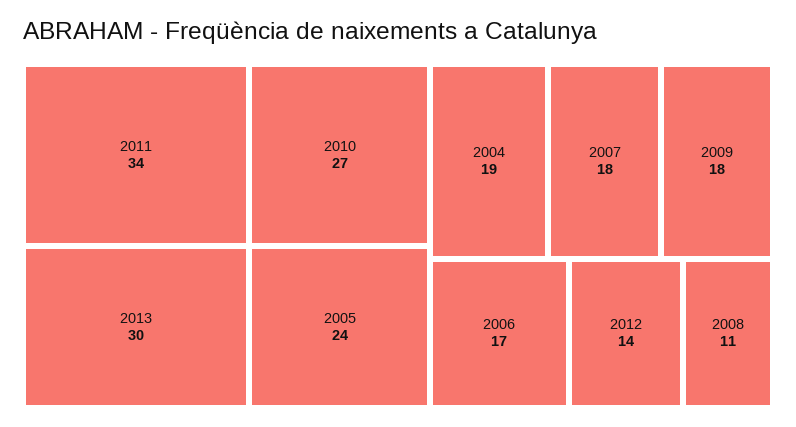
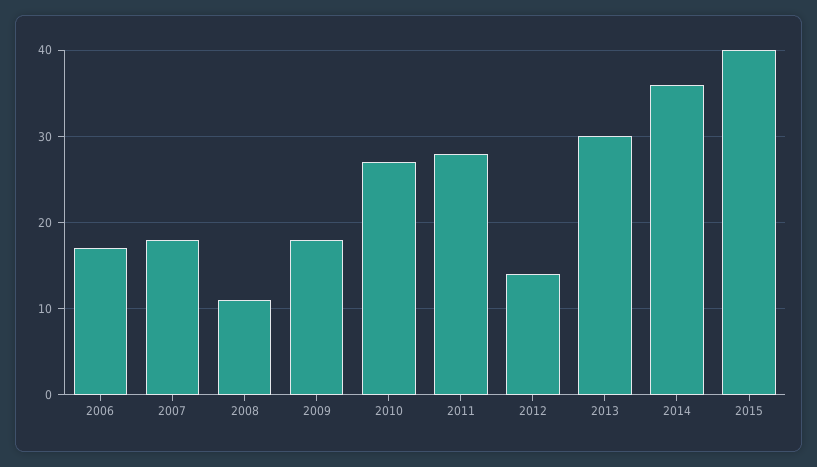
2011: 34 -> 28
2005: 24 -> none
2004: 19 -> none
2014: none -> 36
2015: none -> 40

